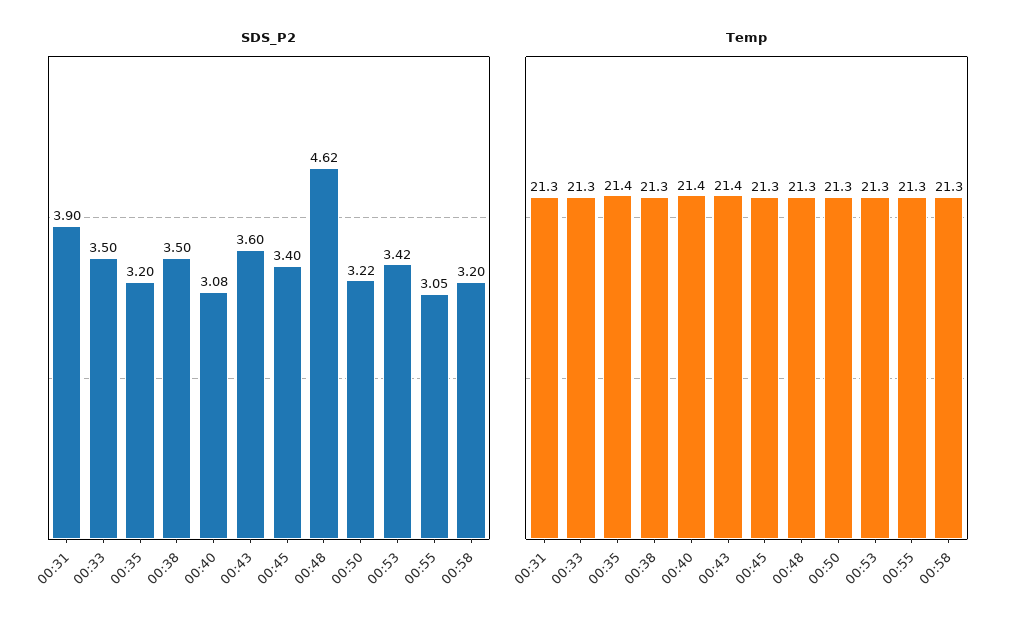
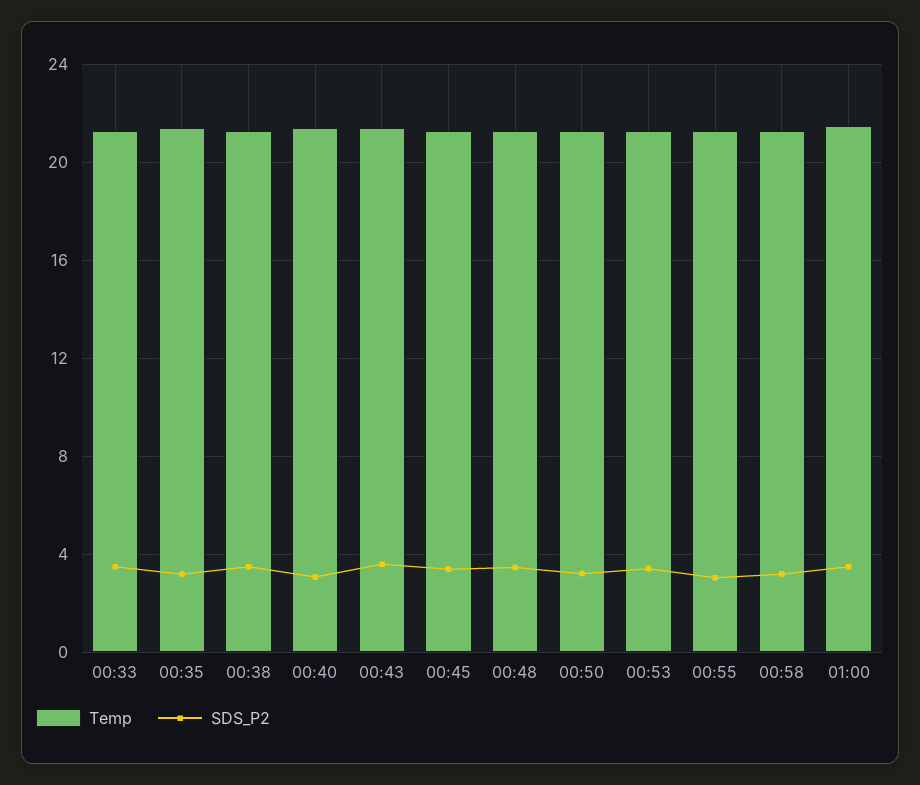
SDS_P2, 00:31: 3.9 -> none
SDS_P2, 00:48: 4.62 -> 3.5
Temp, 00:31: 21.3 -> none
Temp, 01:00: none -> 21.5
SDS_P2, 01:00: none -> 3.5

